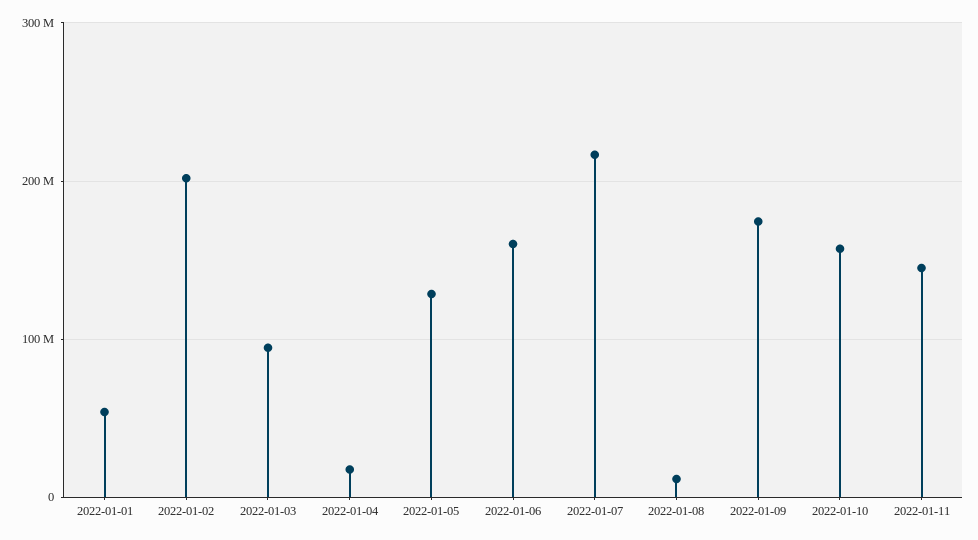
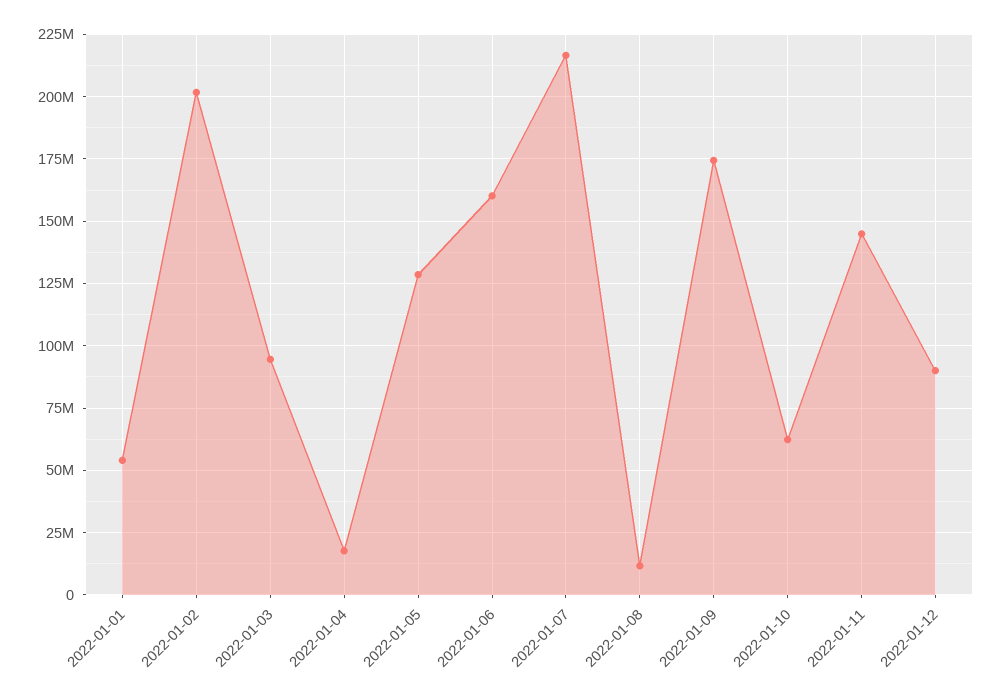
2022-01-10: 160000000 -> 62500000
2022-01-12: none -> 90000000

